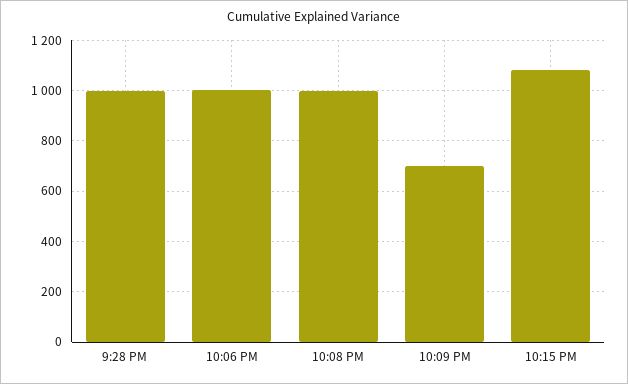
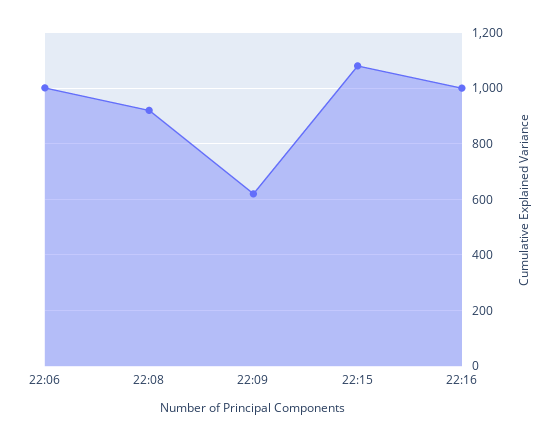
9:28 PM: 1000 -> none
10:08 PM: 1000 -> 925
10:09 PM: 700 -> 625
22:16: none -> 1000

